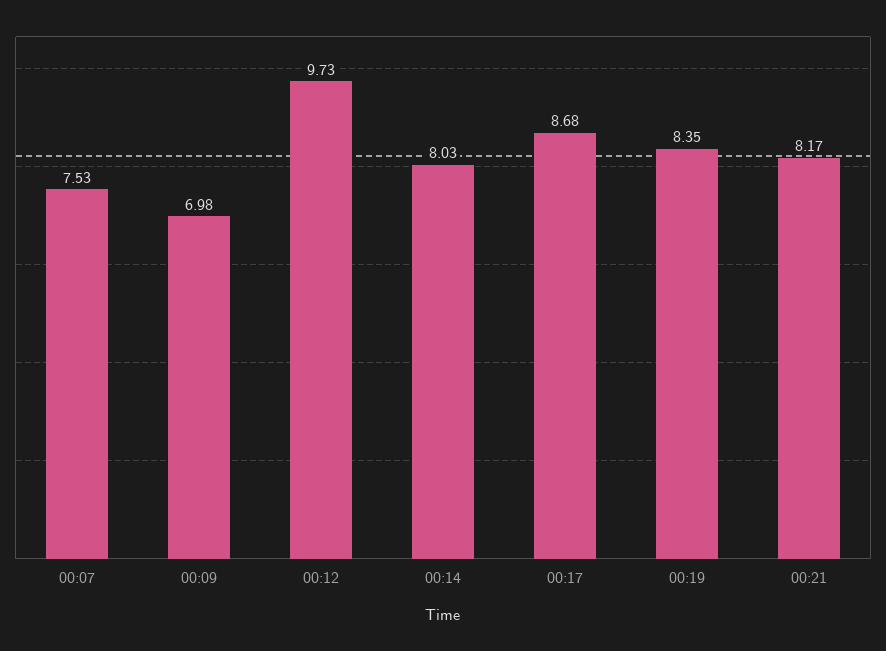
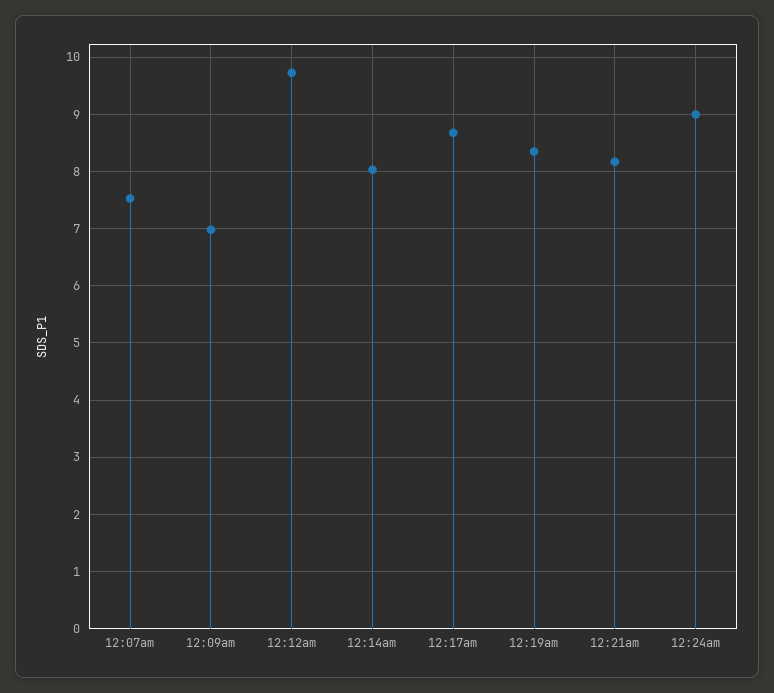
12:24am: none -> 9

